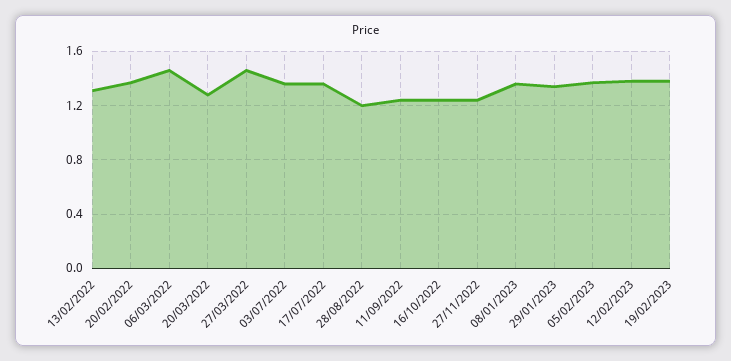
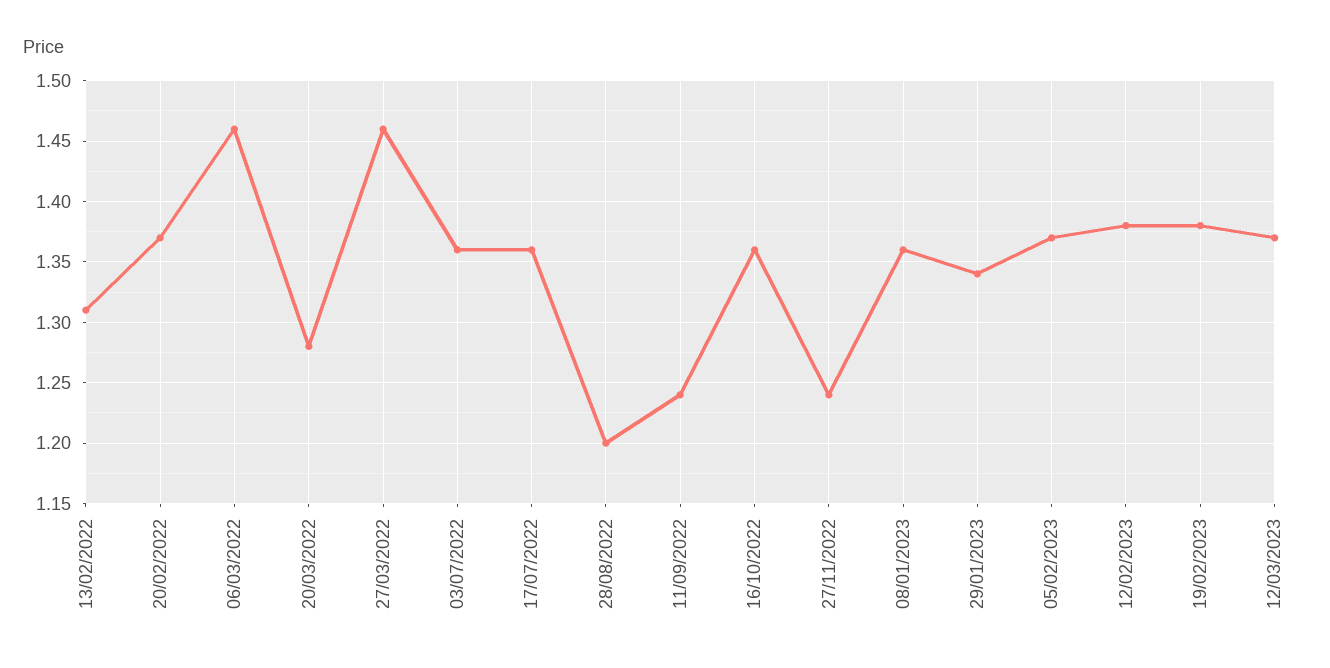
16/10/2022: 1.25 -> 1.36
12/03/2023: none -> 1.37

